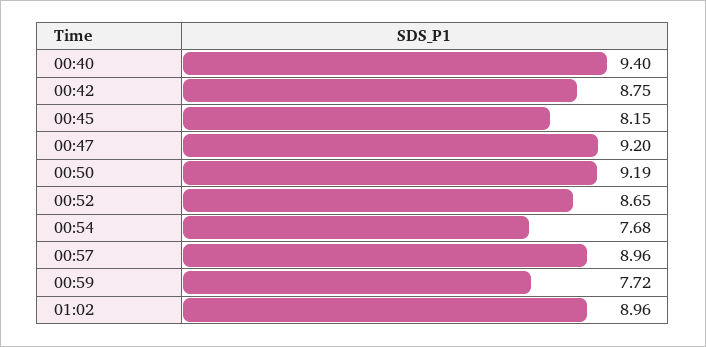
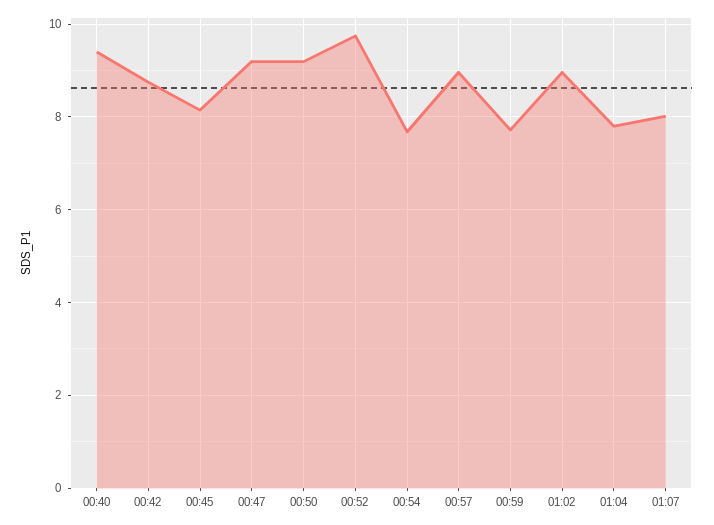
00:52: 8.65 -> 9.8
01:04: none -> 7.8
01:07: none -> 8

